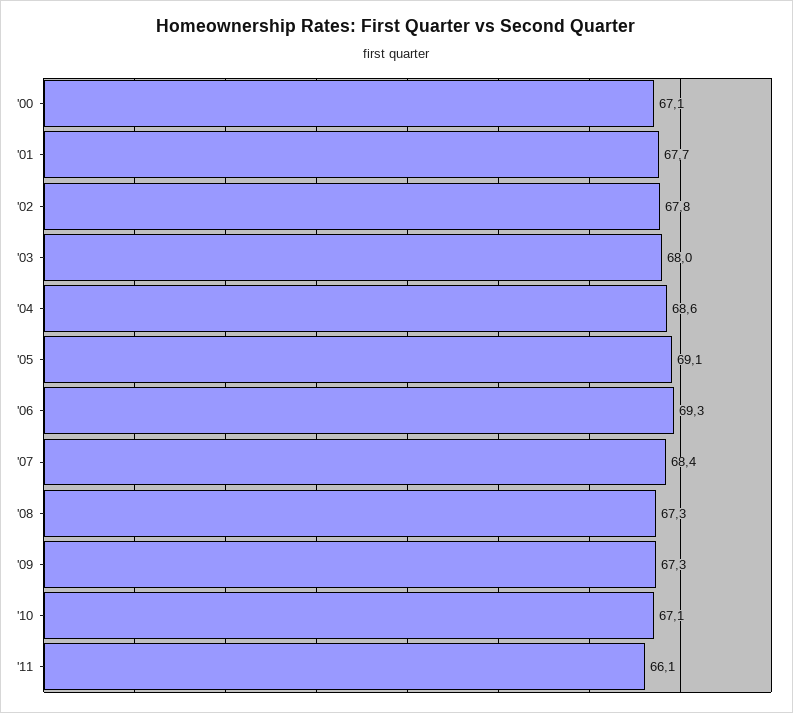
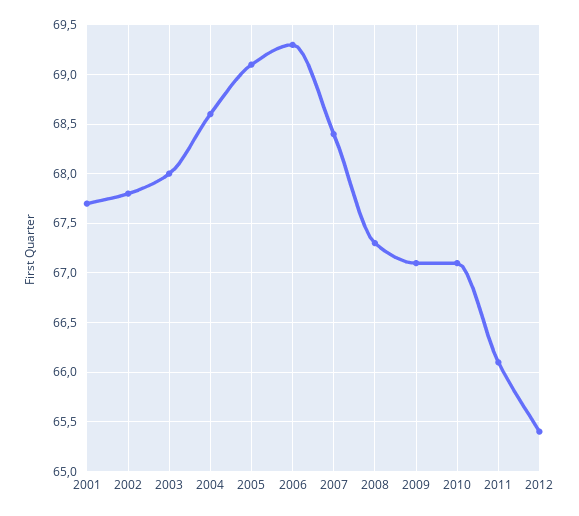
'00: 67.1 -> none
'09: 67.3 -> 67.1
2012: none -> 65.4

